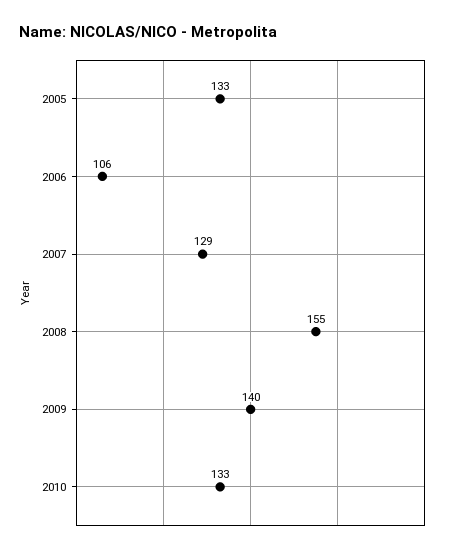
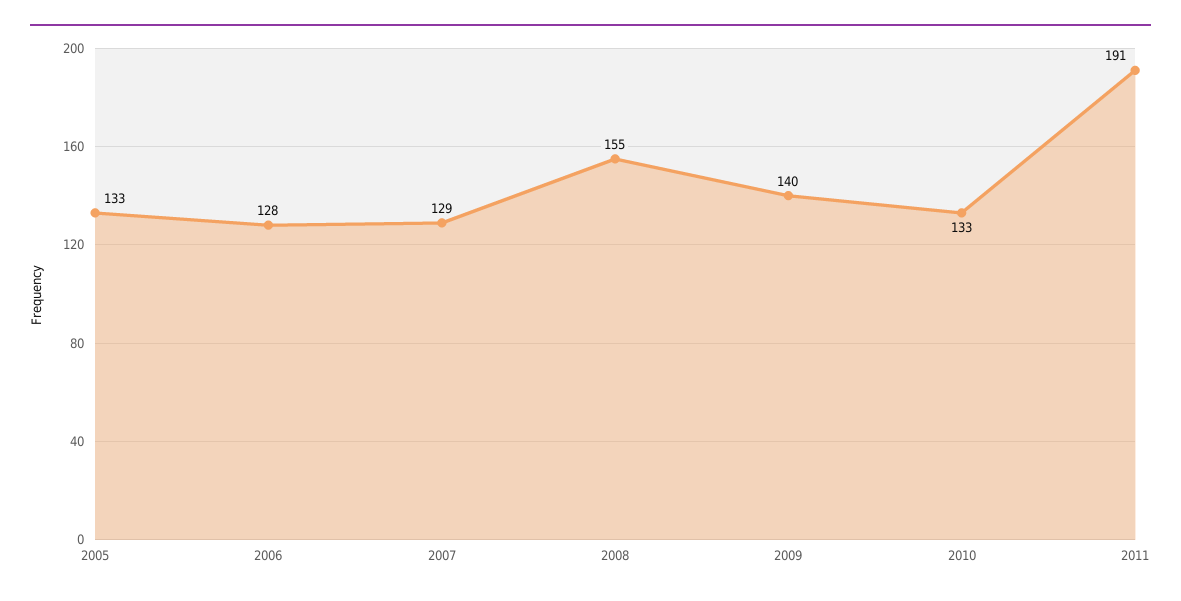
2006: 106 -> 128
2011: none -> 191

